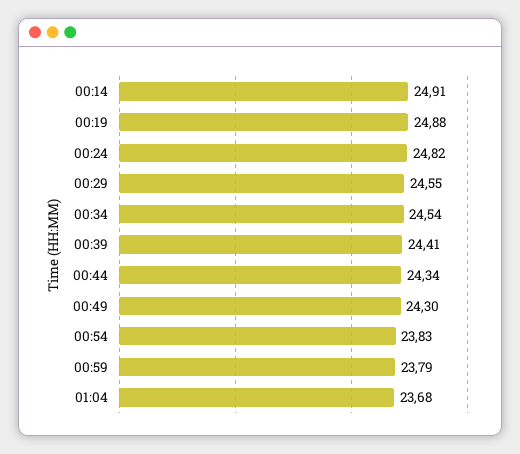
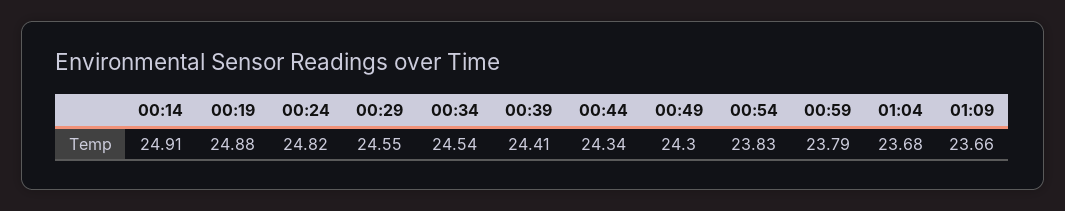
01:09: none -> 23.66

